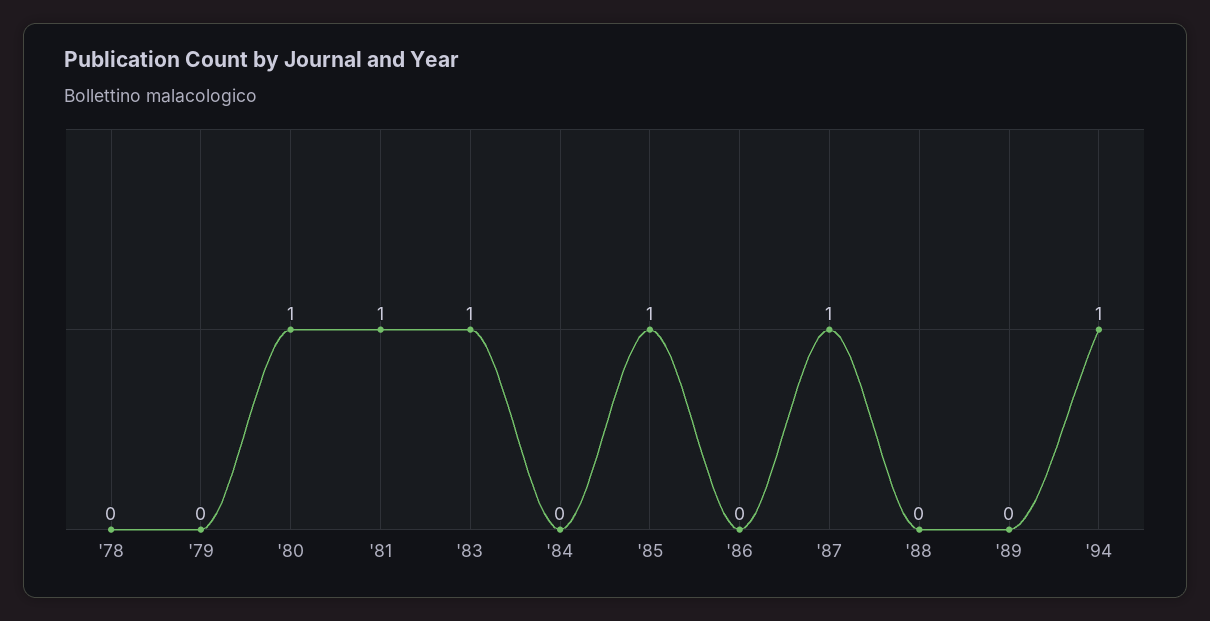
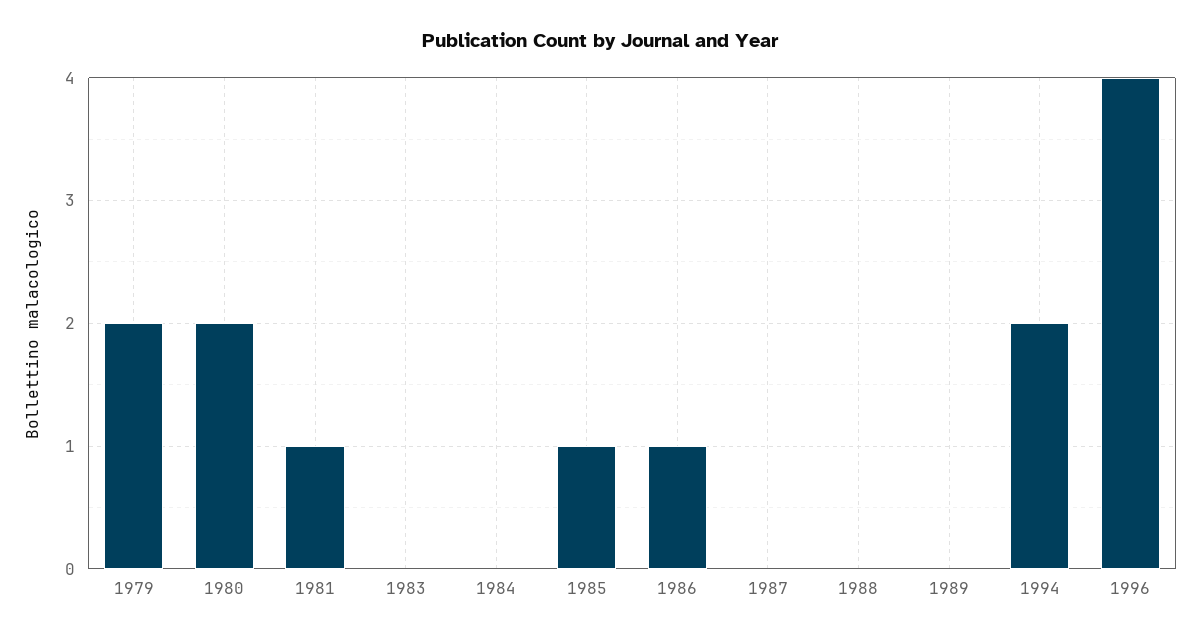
'78: 0 -> none
'79: 0 -> 2
'80: 1 -> 2
'83: 1 -> 0
'86: 0 -> 1
'87: 1 -> 0
'94: 1 -> 2
1996: none -> 4

